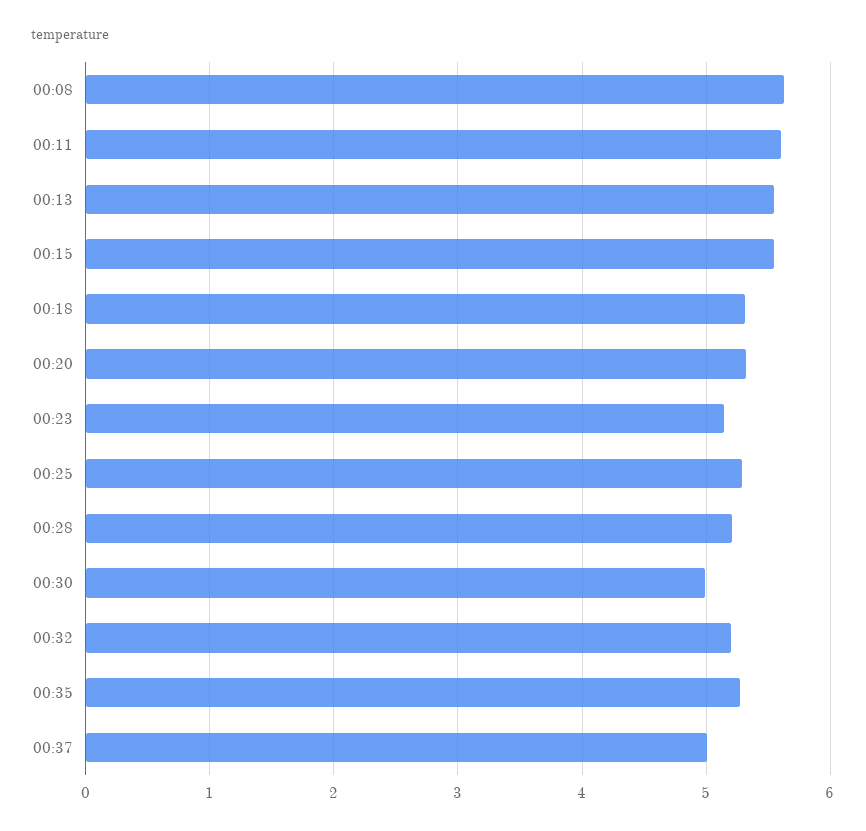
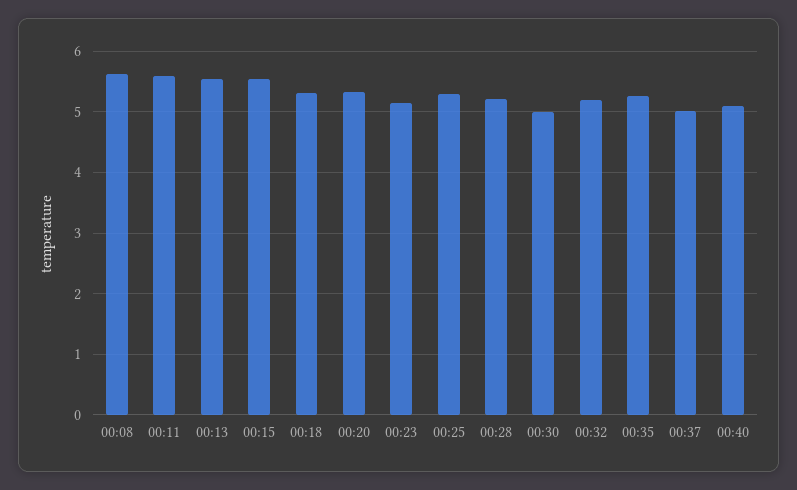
00:40: none -> 5.1

